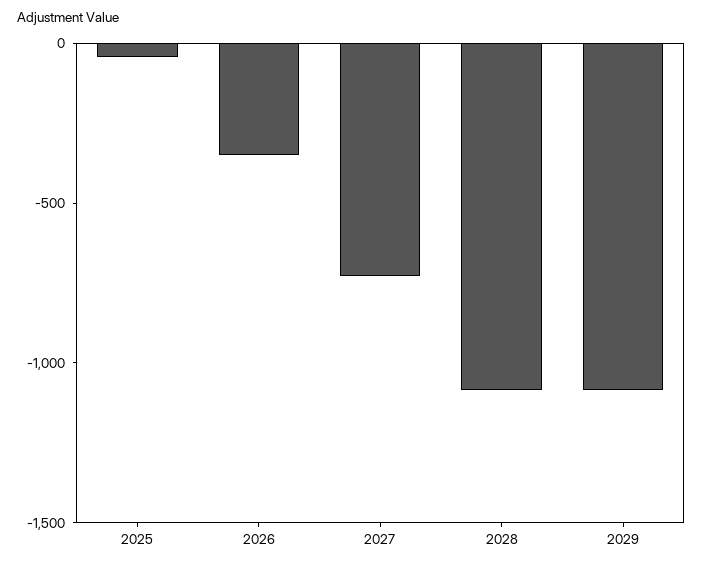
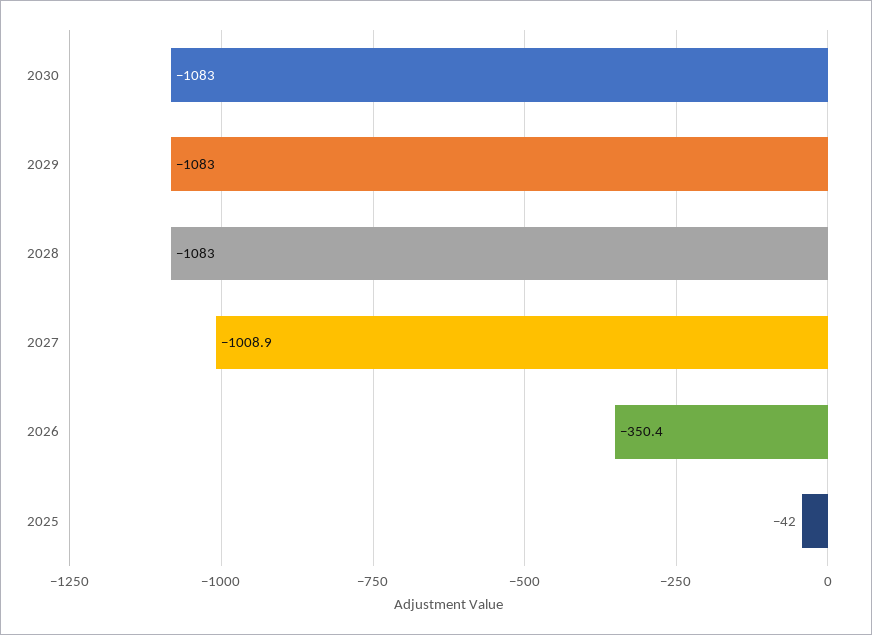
2027: -700 -> -1008.9
2030: none -> -1083

